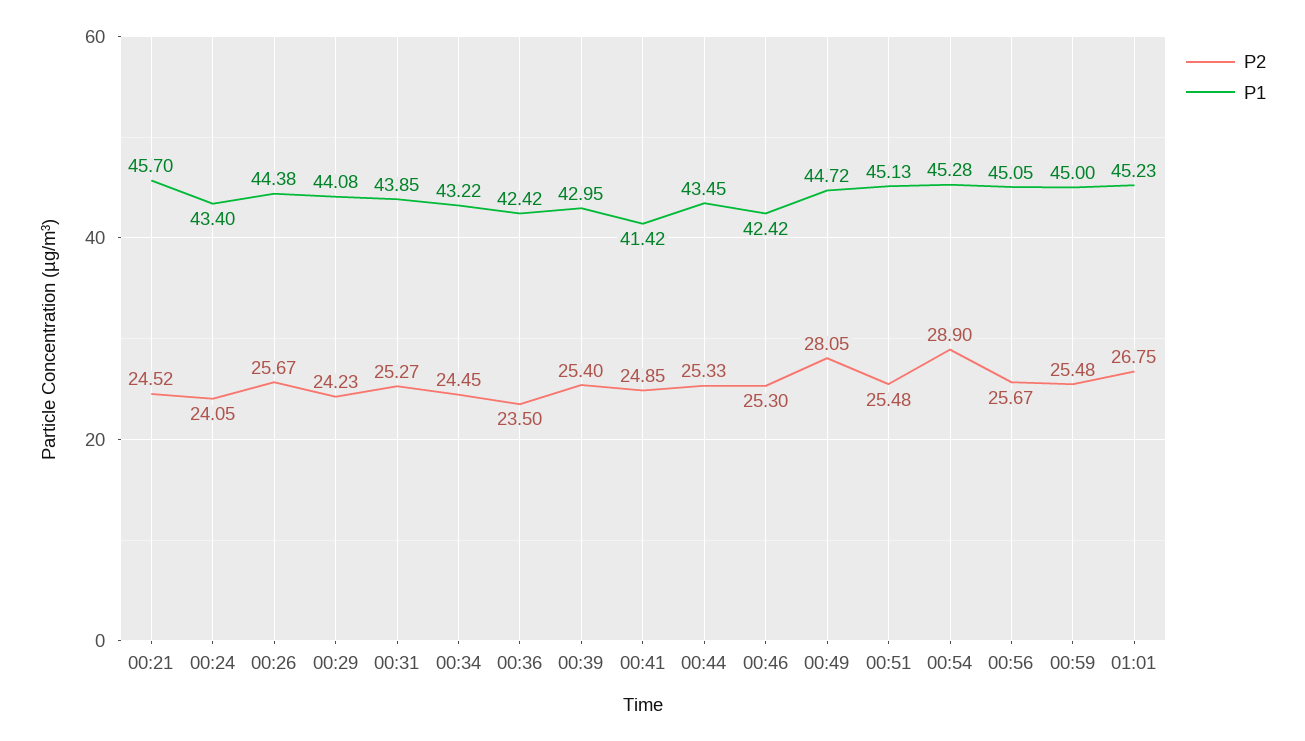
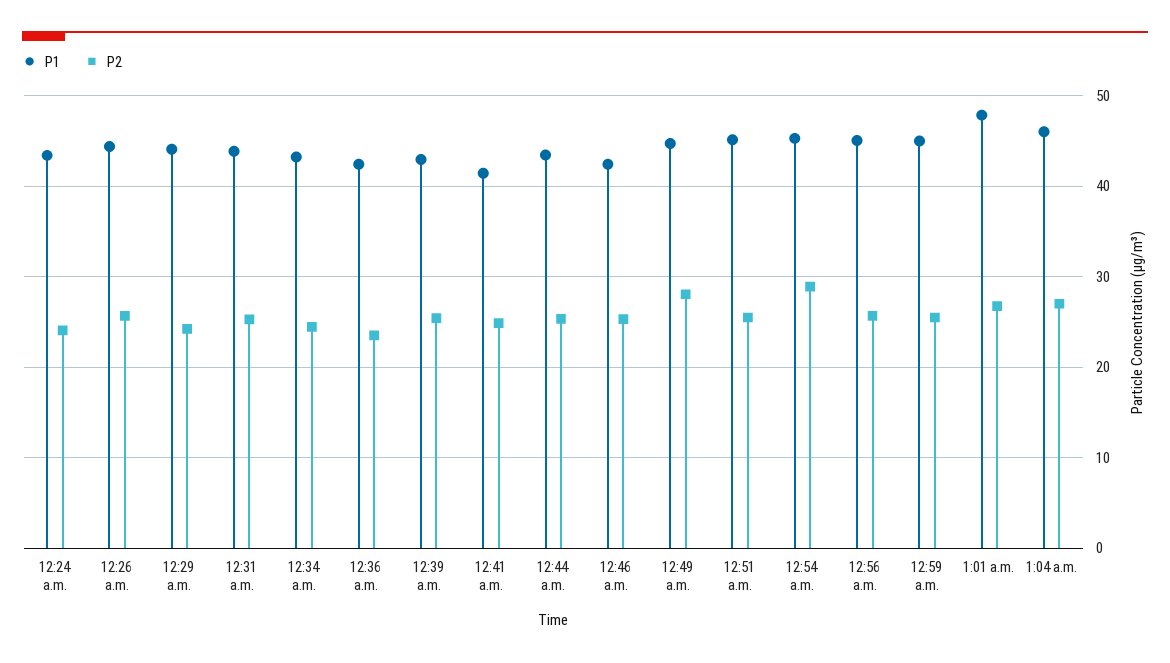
P2, 00:21: 24.52 -> none
P1, 00:21: 45.7 -> none
P1, 01:01: 45.23 -> 48
P1, 1:04 a.m.: none -> 46
P2, 1:04 a.m.: none -> 27

